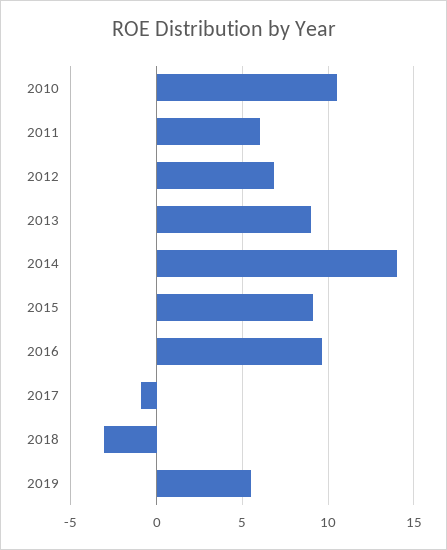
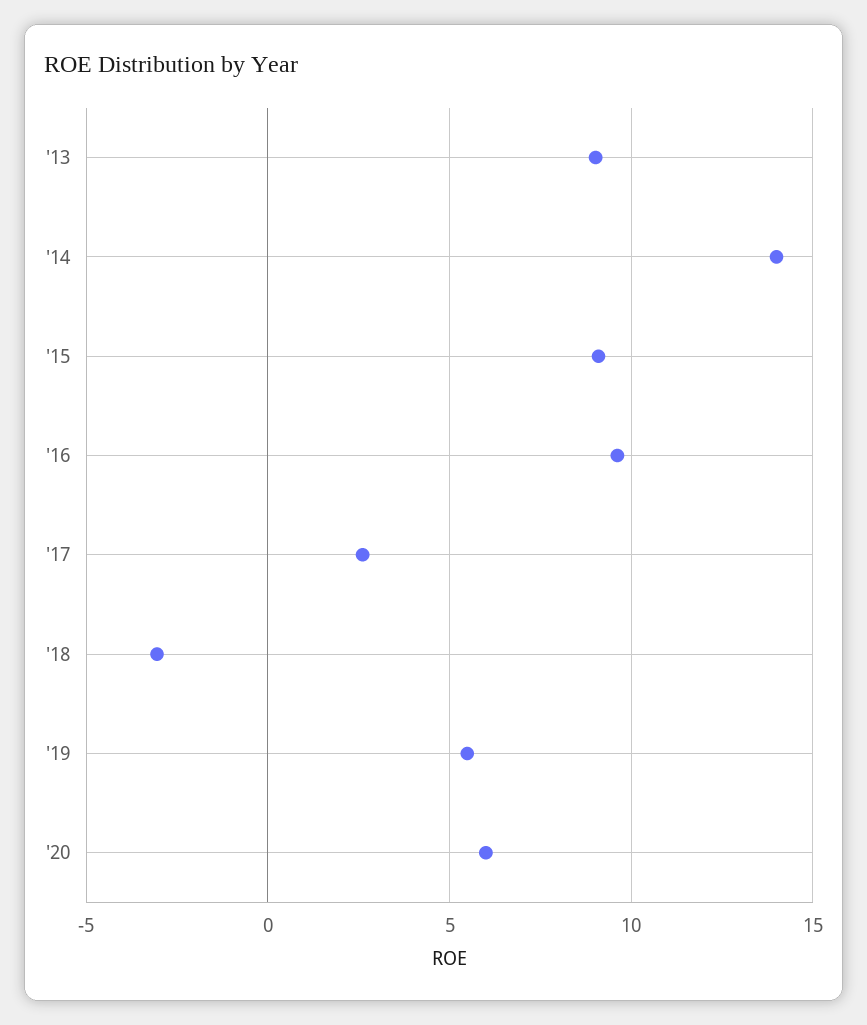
2010: 10.5 -> none
2011: 6 -> none
2012: 7 -> none
2017: -1 -> 2.5
'20: none -> 6

